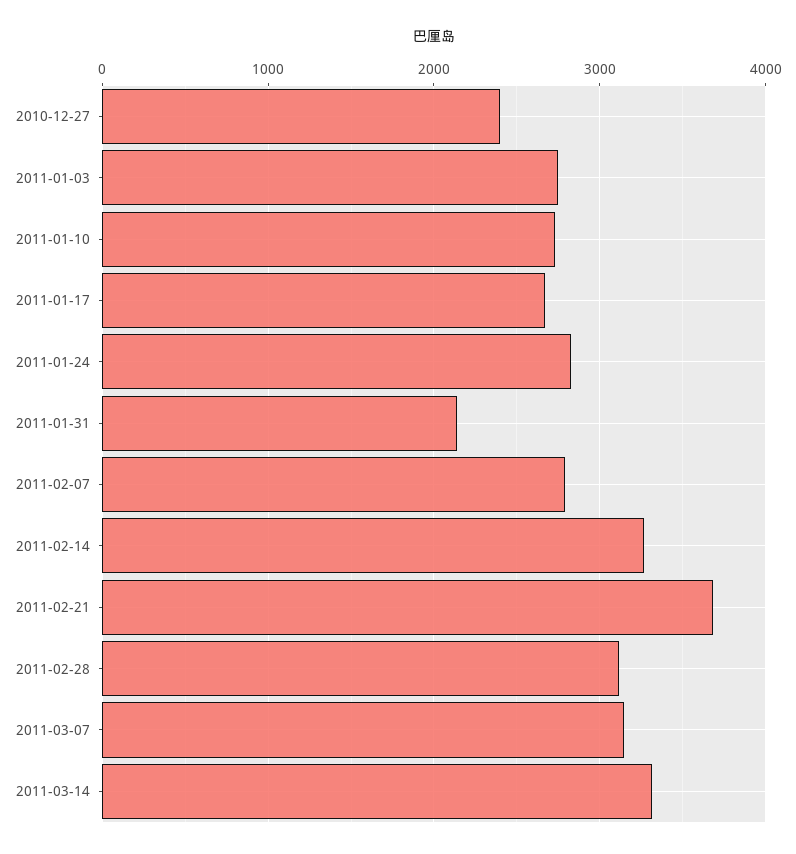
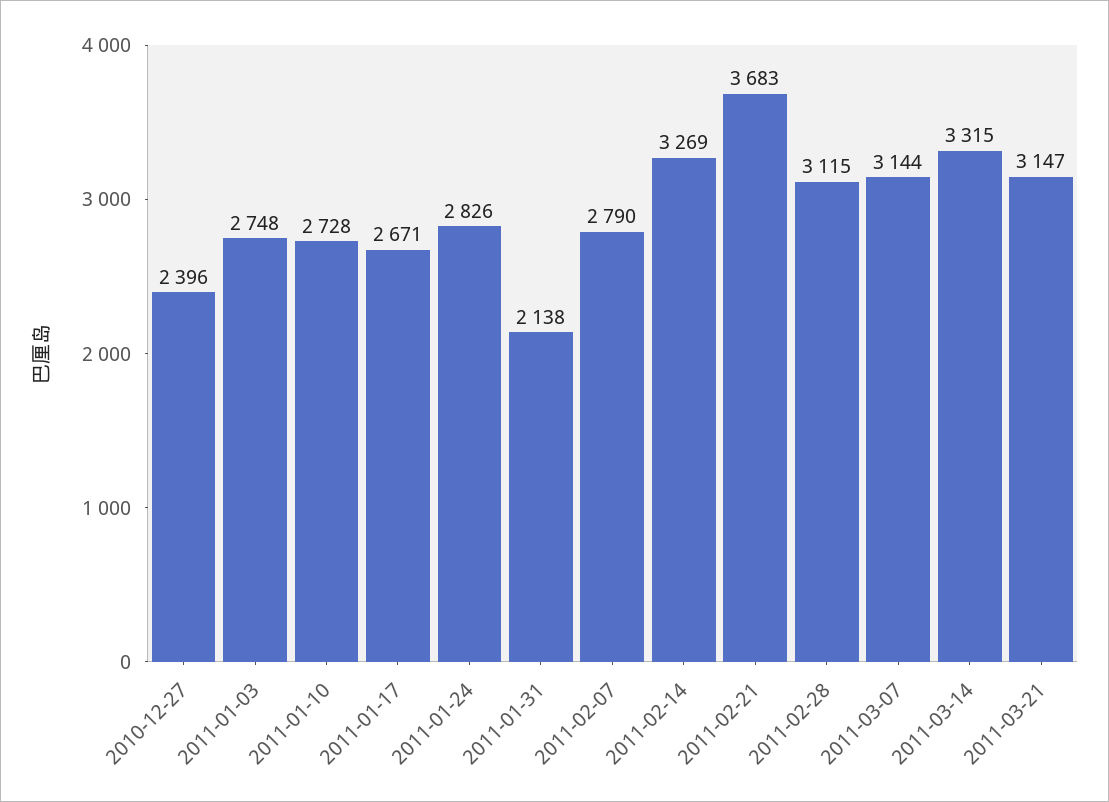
2011-03-21: none -> 3147

